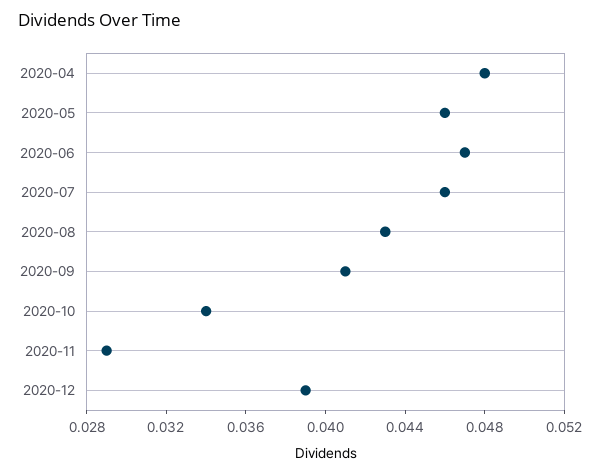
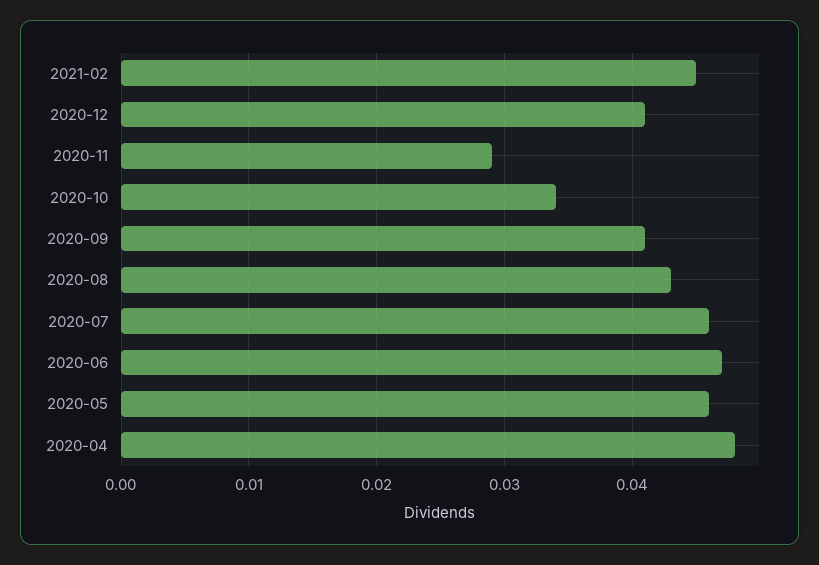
2020-12: 0.039 -> 0.041
2021-02: none -> 0.045

